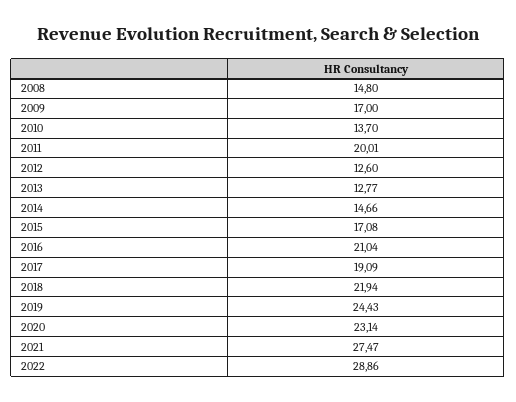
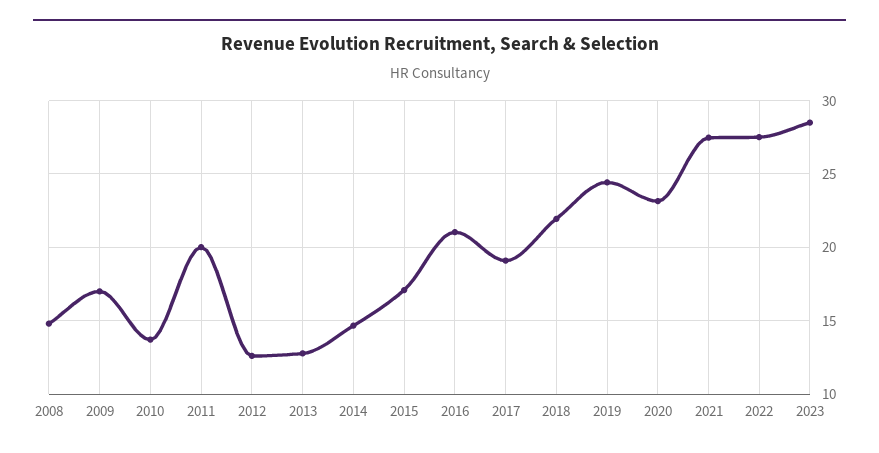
2022: 28.86 -> 27.5
2023: none -> 28.5

